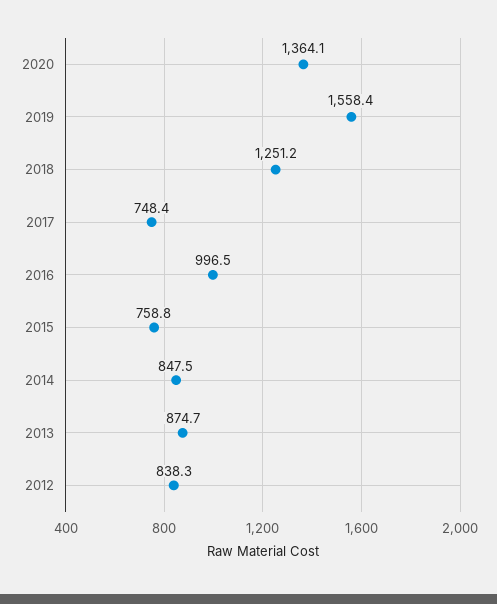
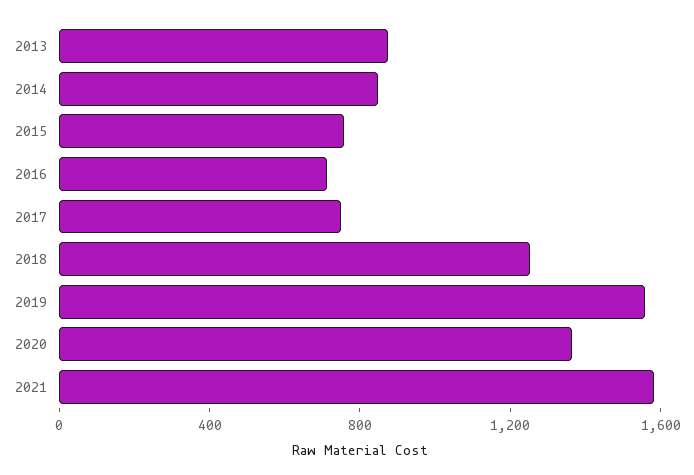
2016: 996.5 -> 700
2012: 838.3 -> none
2021: none -> 1600

